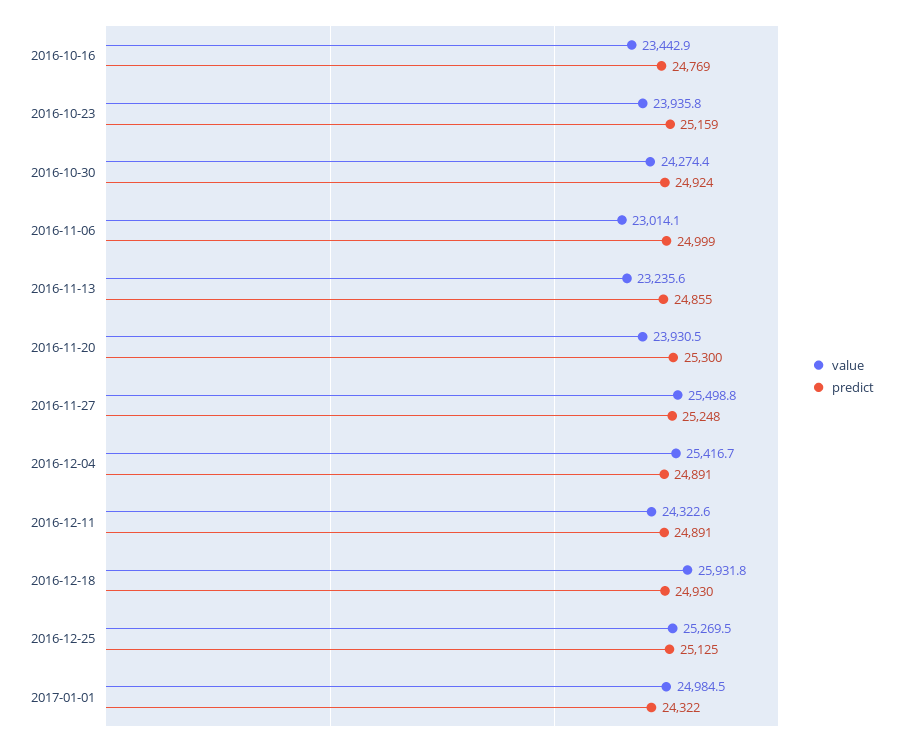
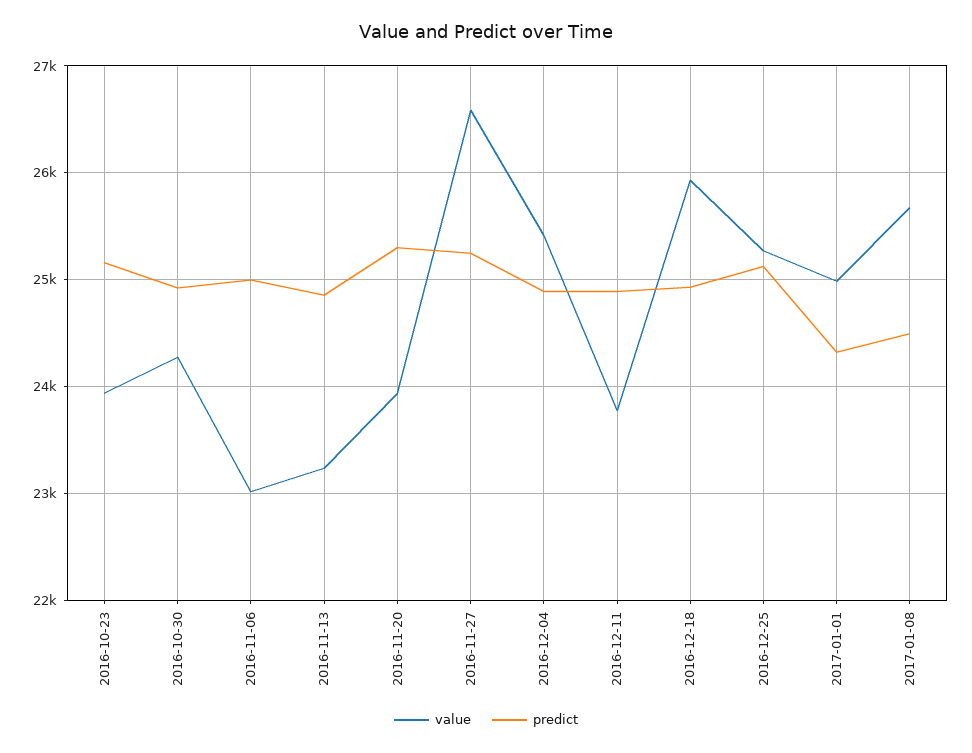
value, 2016-10-16: 23442.9 -> none
predict, 2016-10-16: 24769 -> none
value, 2016-11-27: 25498.8 -> 26600
value, 2016-12-11: 24322.6 -> 23800
value, 2017-01-08: none -> 25700
predict, 2017-01-08: none -> 24500

